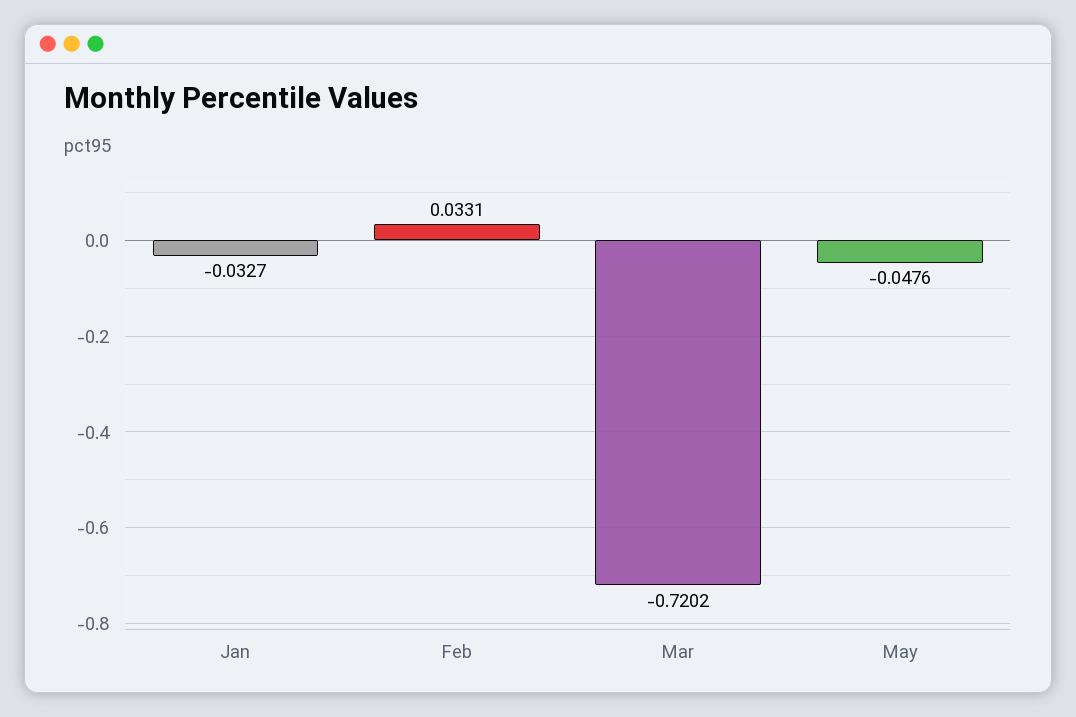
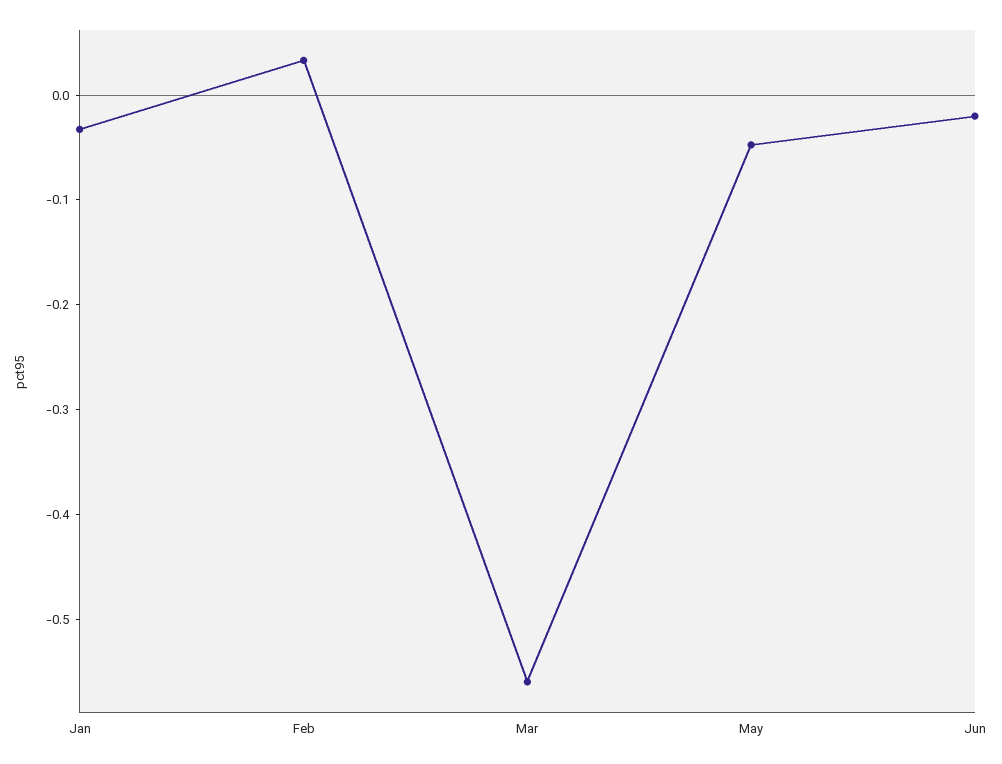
Mar: -0.7202 -> -0.56
Jun: none -> -0.02

